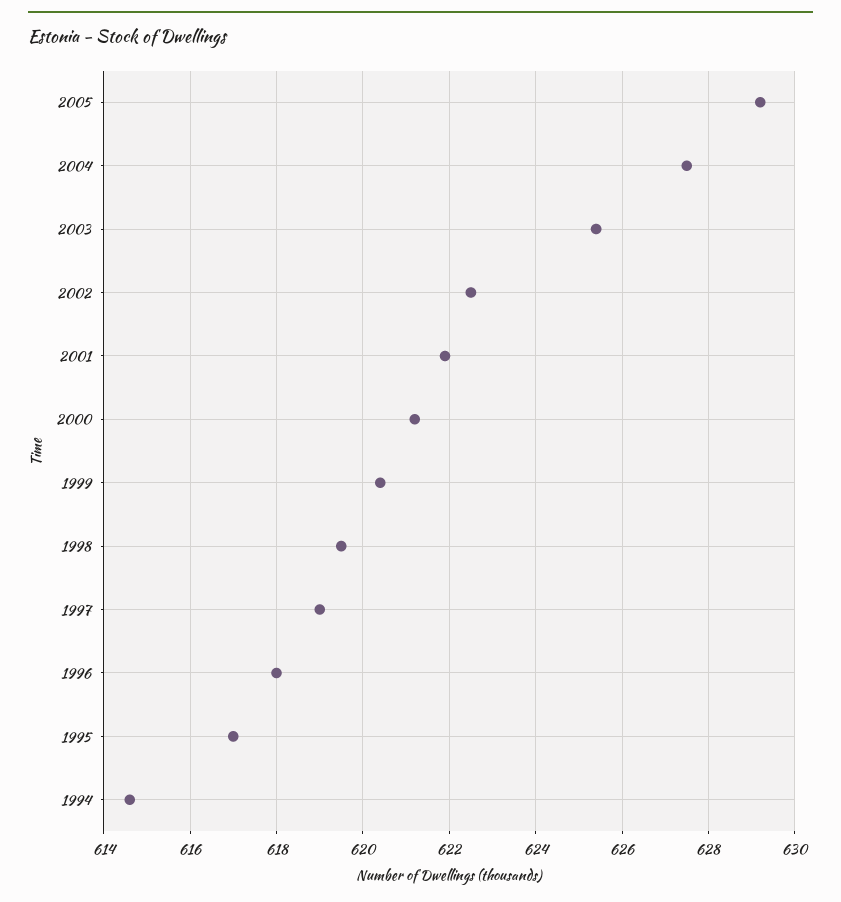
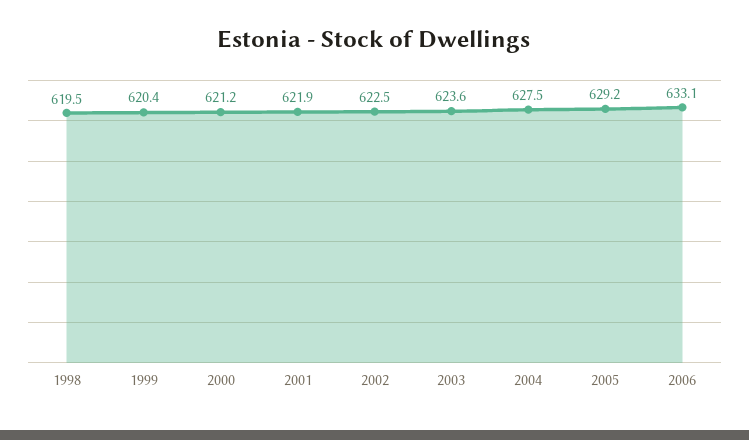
2003: 625.5 -> 623.6
1997: 619 -> none
1996: 618 -> none
1995: 617 -> none
1994: 614.5 -> none
2006: none -> 633.1

